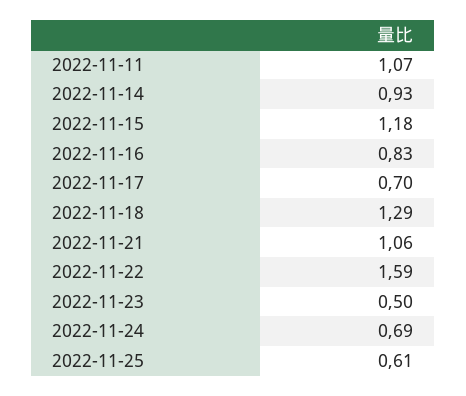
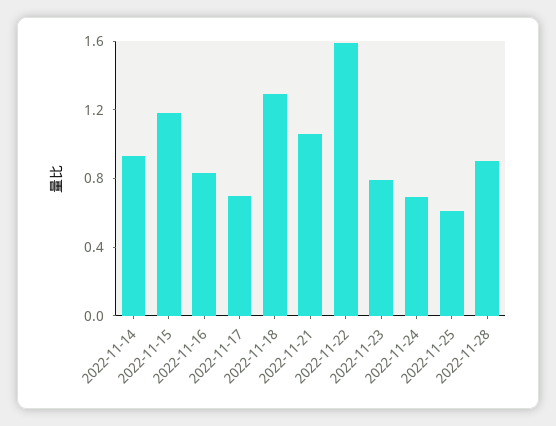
2022-11-11: 1.07 -> none
2022-11-23: 0.5 -> 0.8
2022-11-28: none -> 0.9

